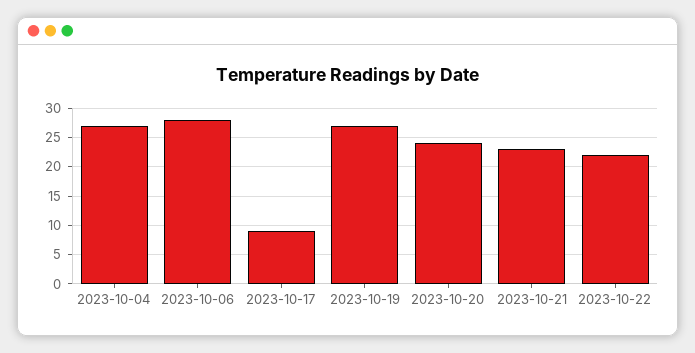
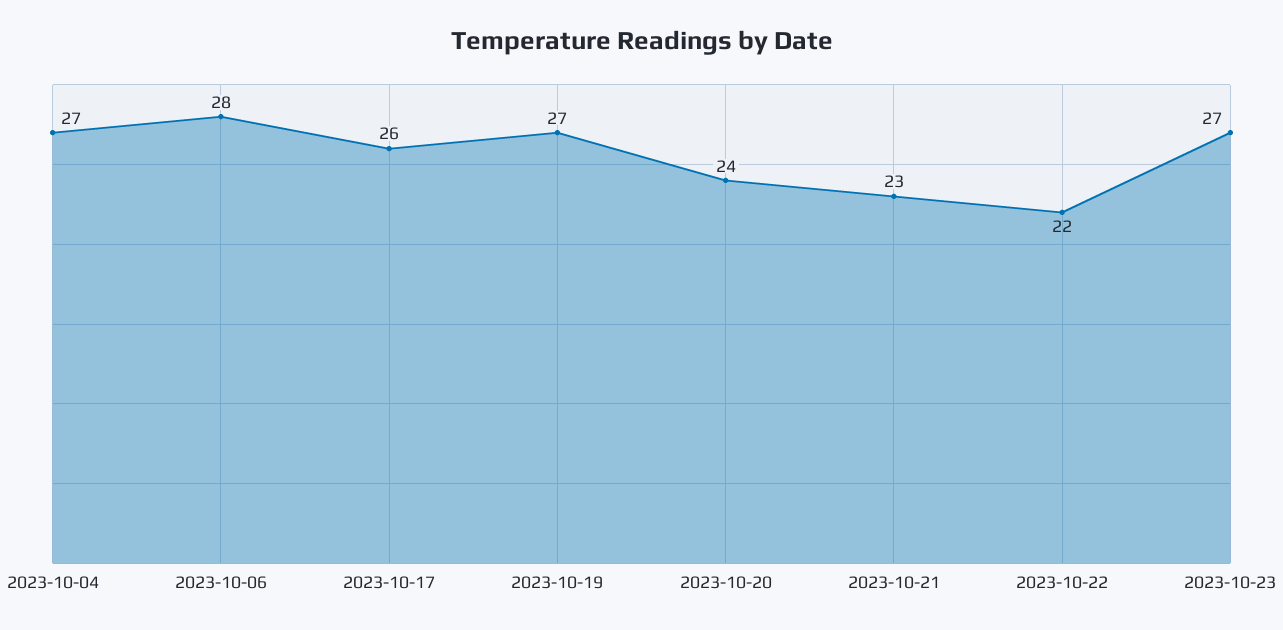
2023-10-17: 10 -> 26
2023-10-23: none -> 27

